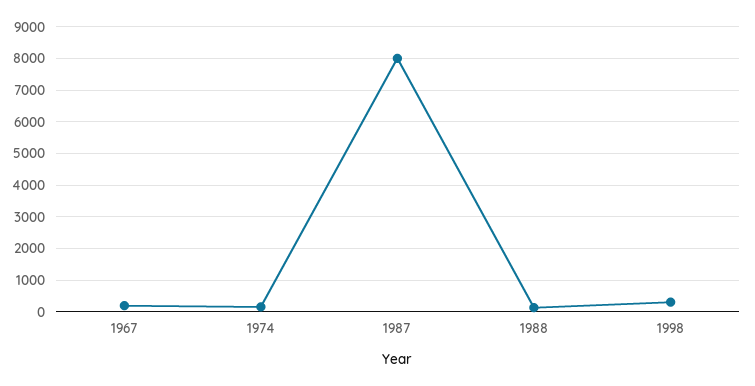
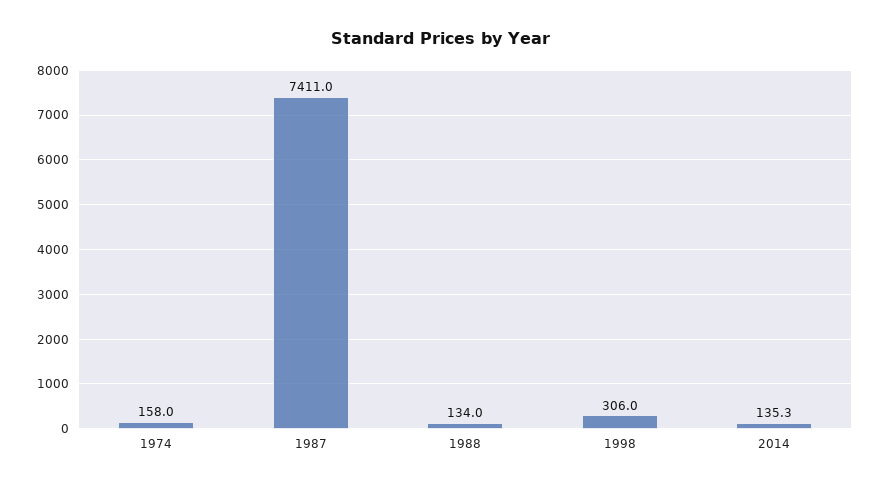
1967: 200 -> none
1987: 8000 -> 7411
2014: none -> 135.3

